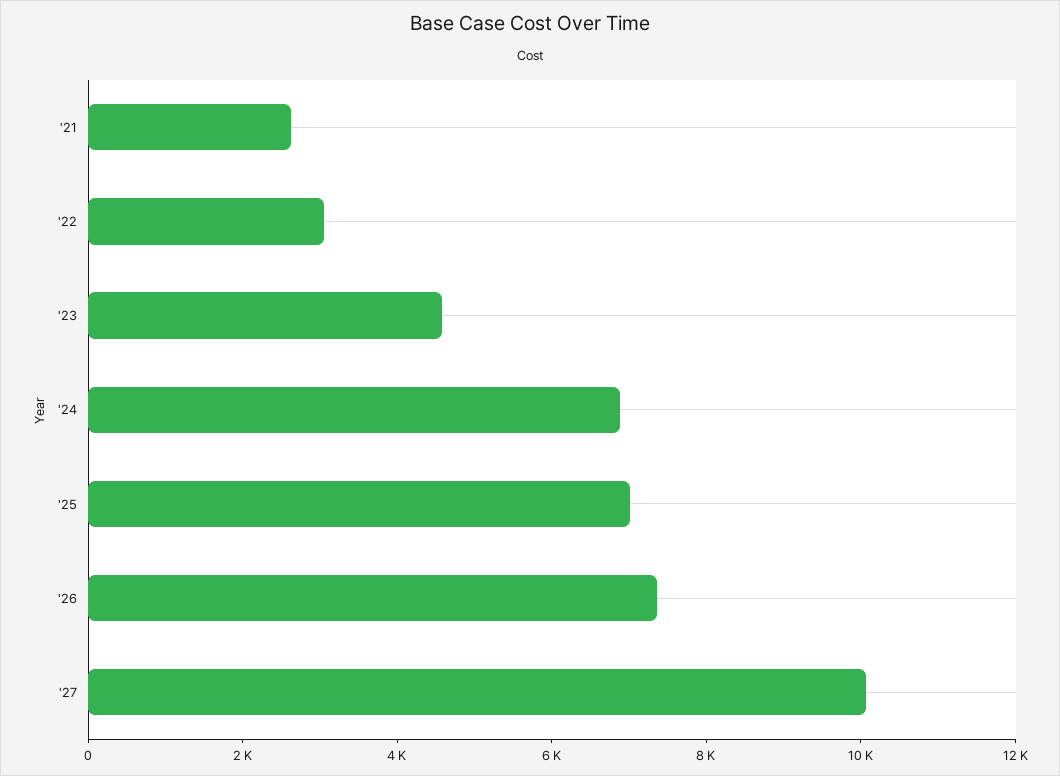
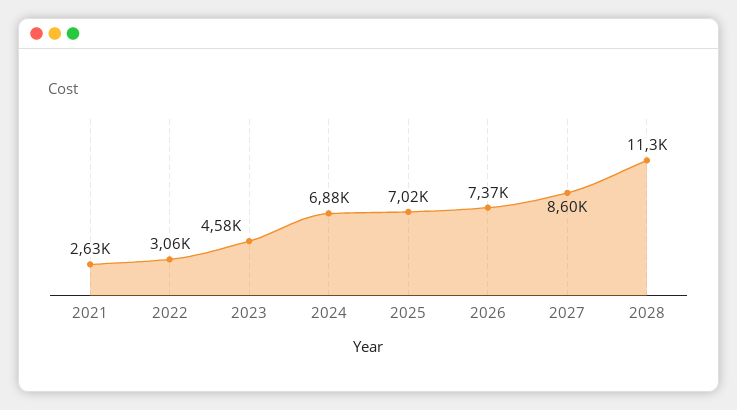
'27: 10000 -> 8600
2028: none -> 11300

